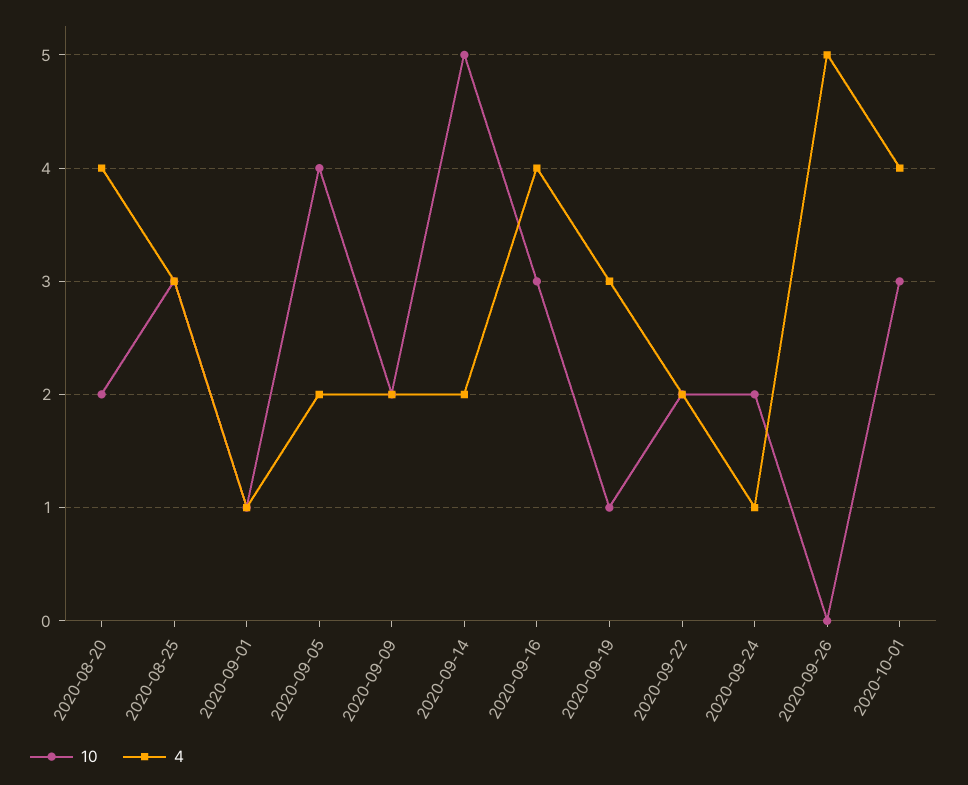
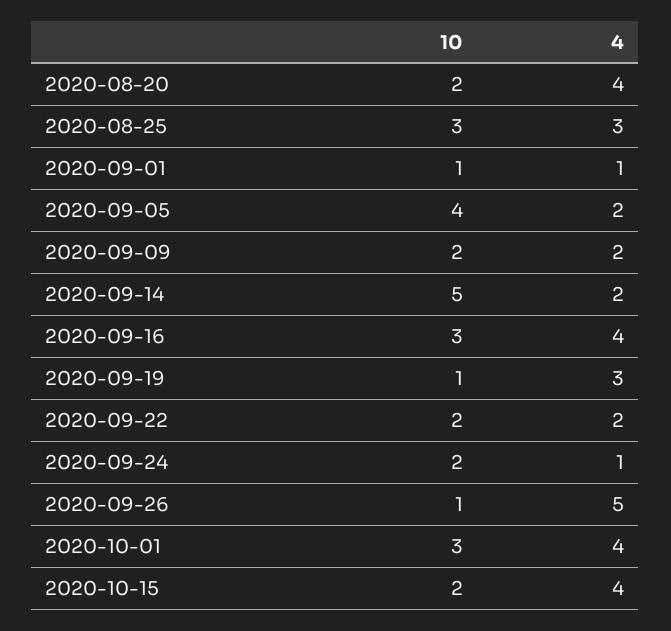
10, 2020-09-26: 0 -> 1
10, 2020-10-15: none -> 2
4, 2020-10-15: none -> 4

